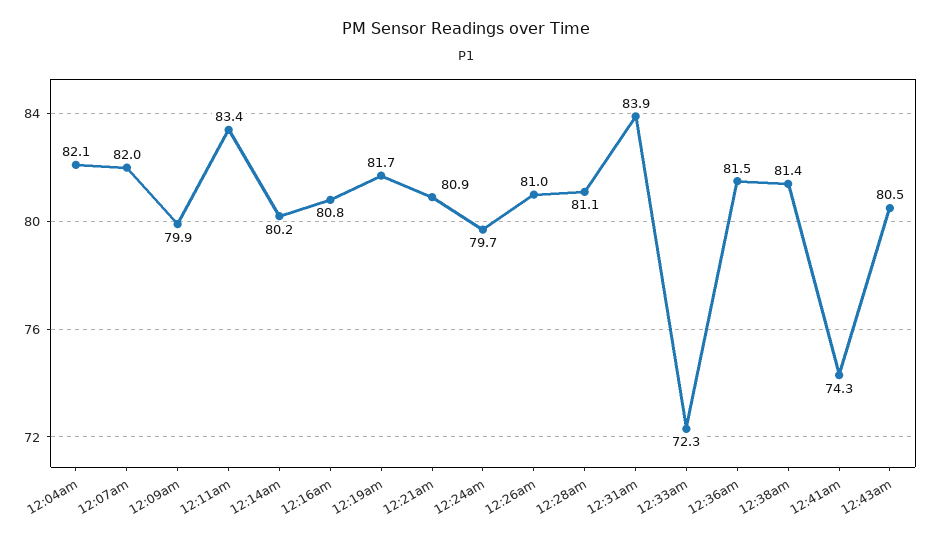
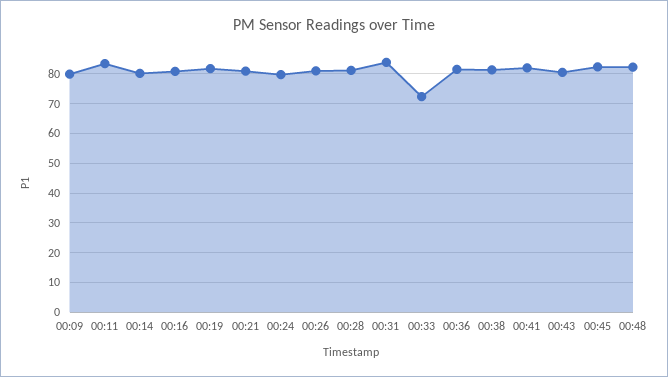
12:04am: 82.1 -> none
12:07am: 82 -> none
12:41am: 74.3 -> 82.5
00:45: none -> 82.5
00:48: none -> 82.5

